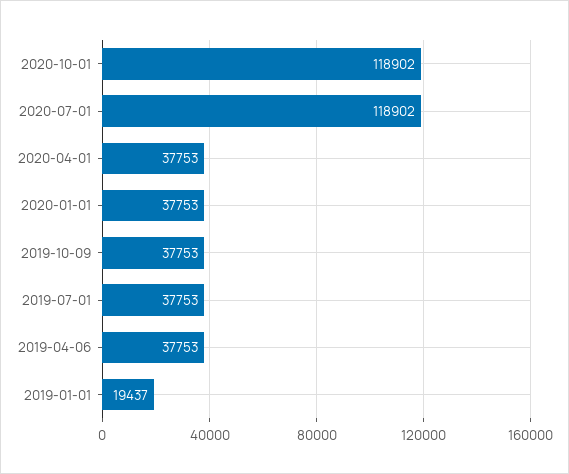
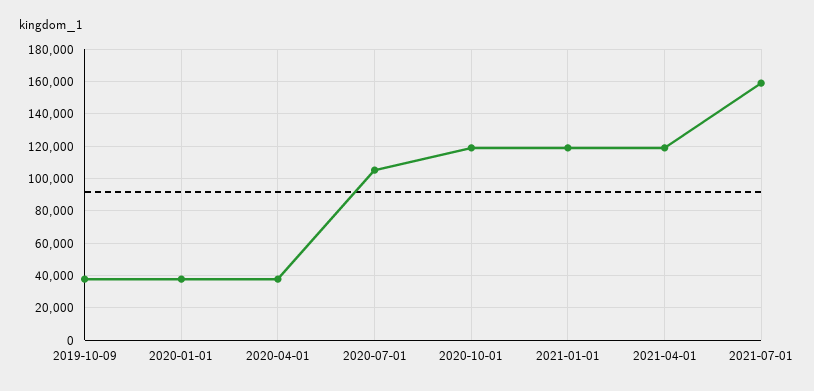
2020-07-01: 118902 -> 105000
2019-07-01: 37753 -> none
2019-04-06: 37753 -> none
2019-01-01: 19437 -> none
2021-01-01: none -> 120000
2021-04-01: none -> 120000
2021-07-01: none -> 160000

